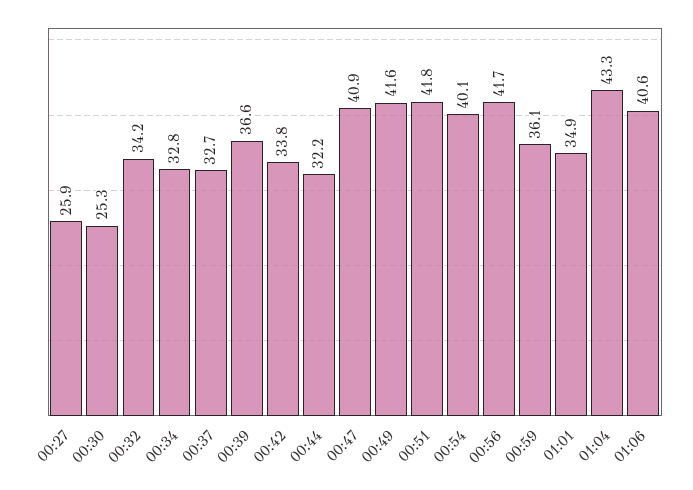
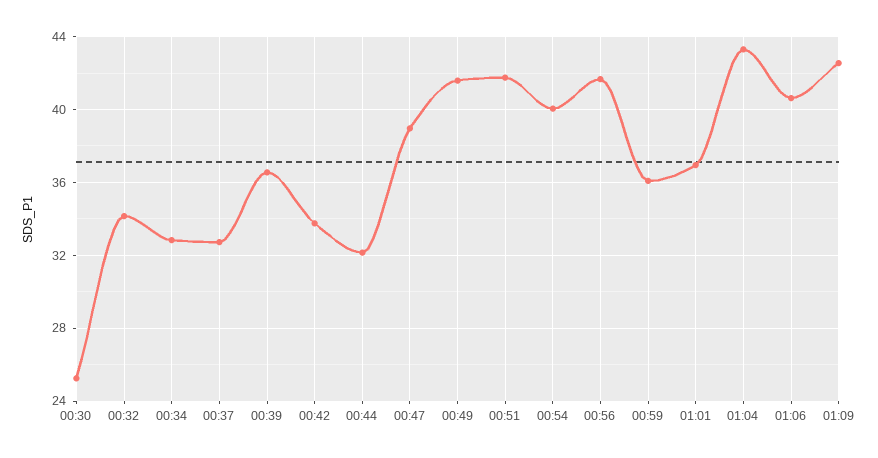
00:27: 25.9 -> none
00:47: 40.9 -> 39
01:01: 34.9 -> 37
01:09: none -> 42.5

